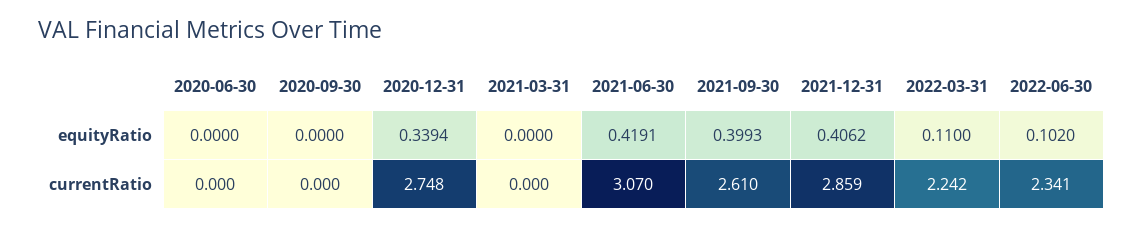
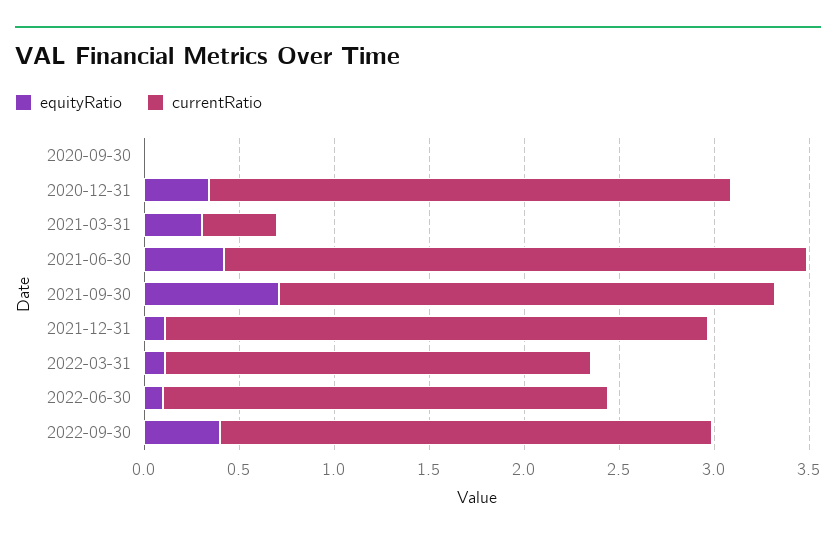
equityRatio, 2020-06-30: 0 -> none
equityRatio, 2021-03-31: 0 -> 0.3
equityRatio, 2021-09-30: 0.3993 -> 0.7
equityRatio, 2021-12-31: 0.4062 -> 0.1
currentRatio, 2020-06-30: 0 -> none
currentRatio, 2021-03-31: 0 -> 0.4
equityRatio, 2022-09-30: none -> 0.4
currentRatio, 2022-09-30: none -> 2.6

